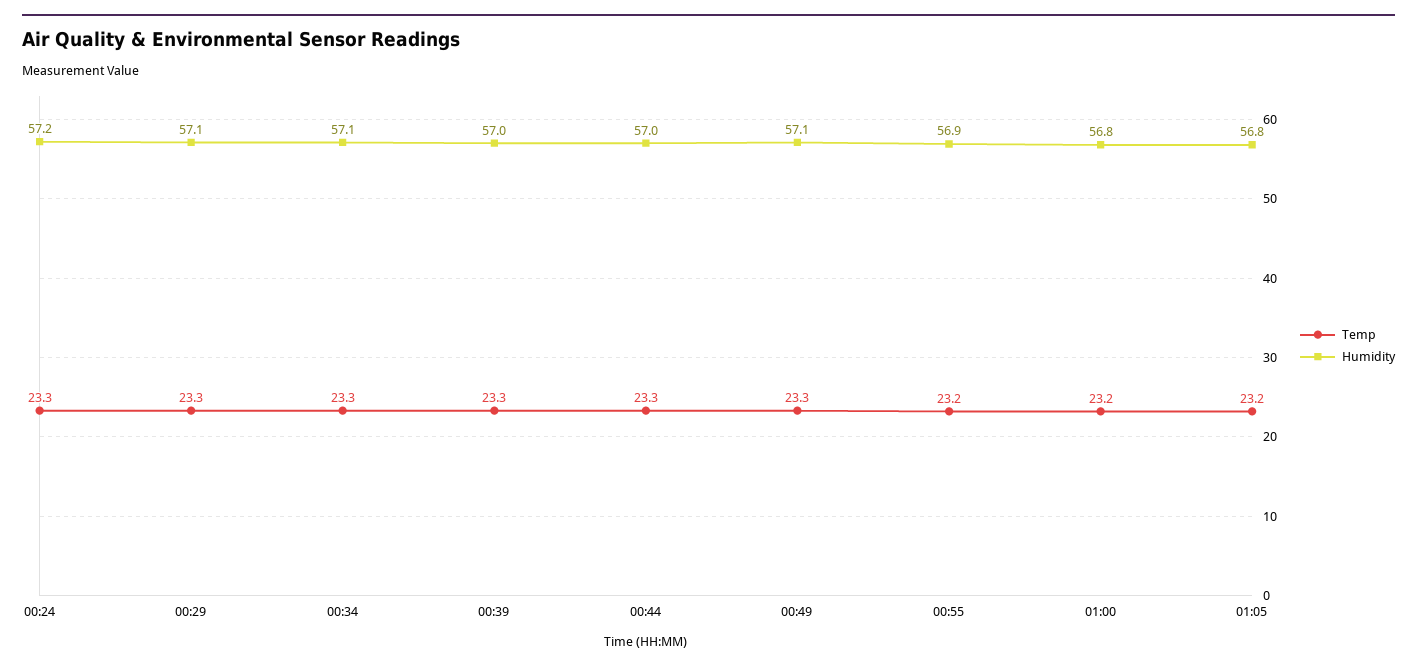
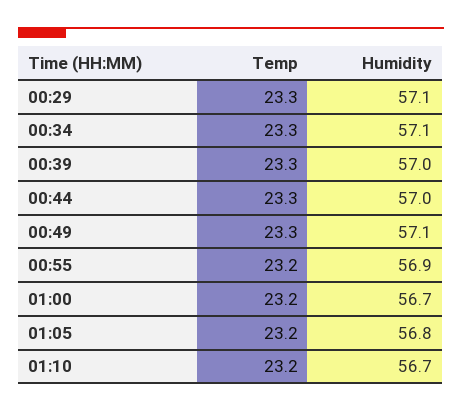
Temp, 00:24: 23.3 -> none
Humidity, 00:24: 57.2 -> none
Humidity, 01:00: 56.8 -> 56.7
Temp, 01:10: none -> 23.2
Humidity, 01:10: none -> 56.7

